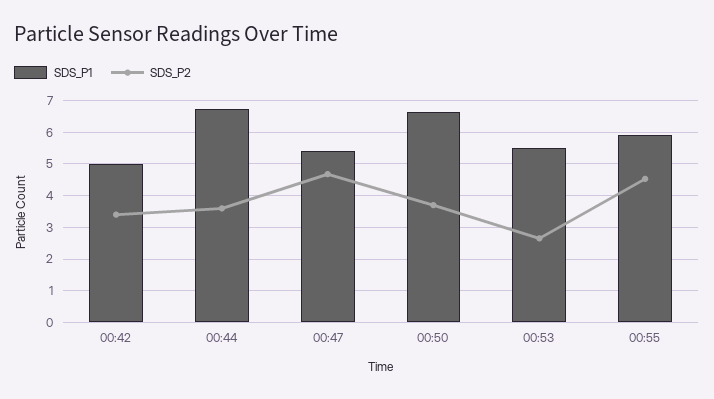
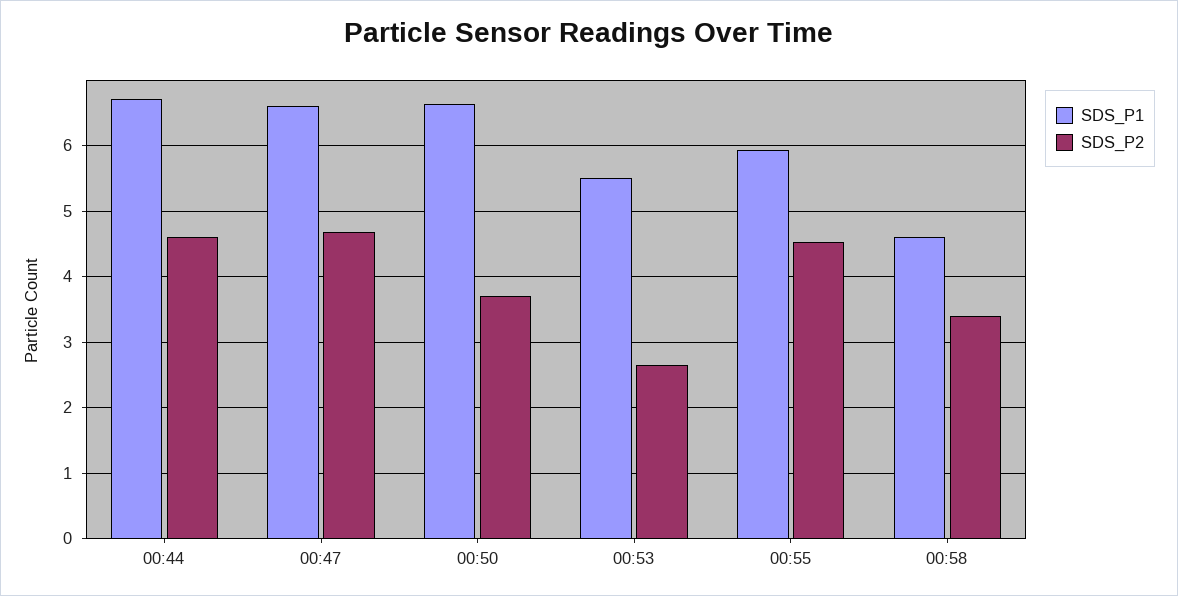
SDS_P1, 00:42: 5 -> none
SDS_P2, 00:42: 3.4 -> none
SDS_P2, 00:44: 3.6 -> 4.6
SDS_P1, 00:47: 5.4 -> 6.6
SDS_P1, 00:58: none -> 4.6
SDS_P2, 00:58: none -> 3.4

